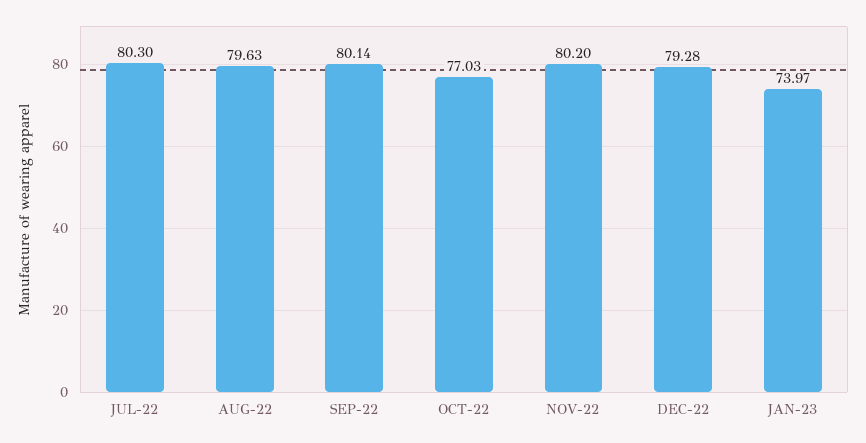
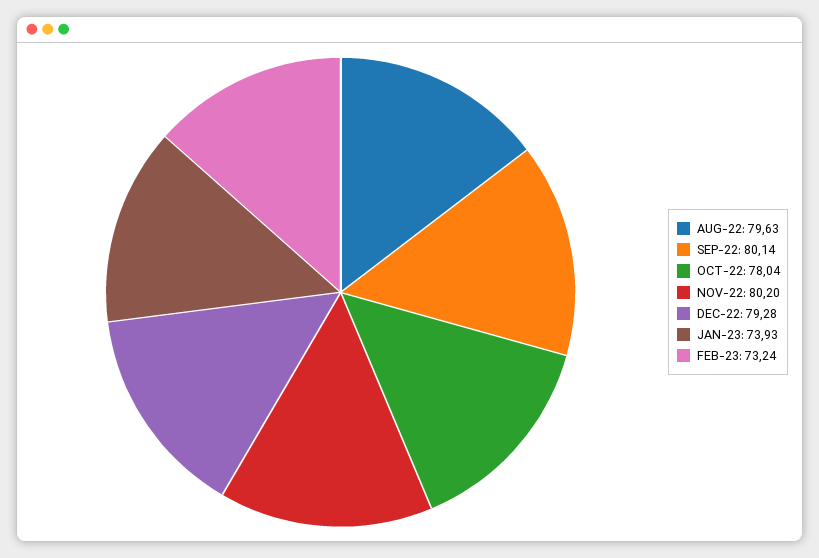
JUL-22: 80.3 -> none
OCT-22: 77.03 -> 78.04
JAN-23: 73.97 -> 73.93
FEB-23: none -> 73.24

